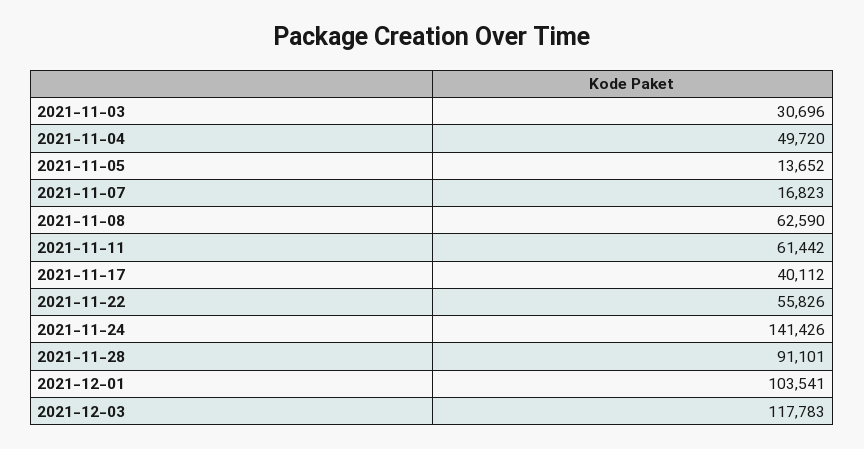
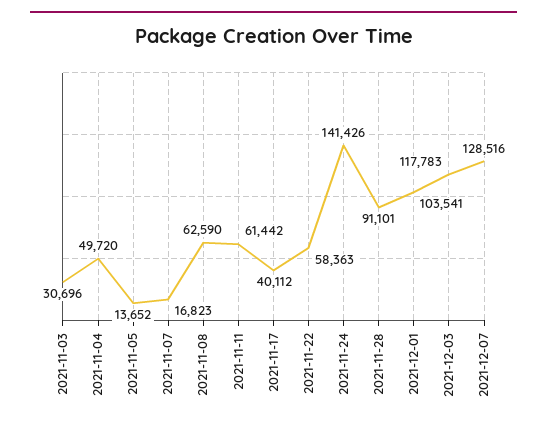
2021-11-22: 55826 -> 58363
2021-12-07: none -> 128516

